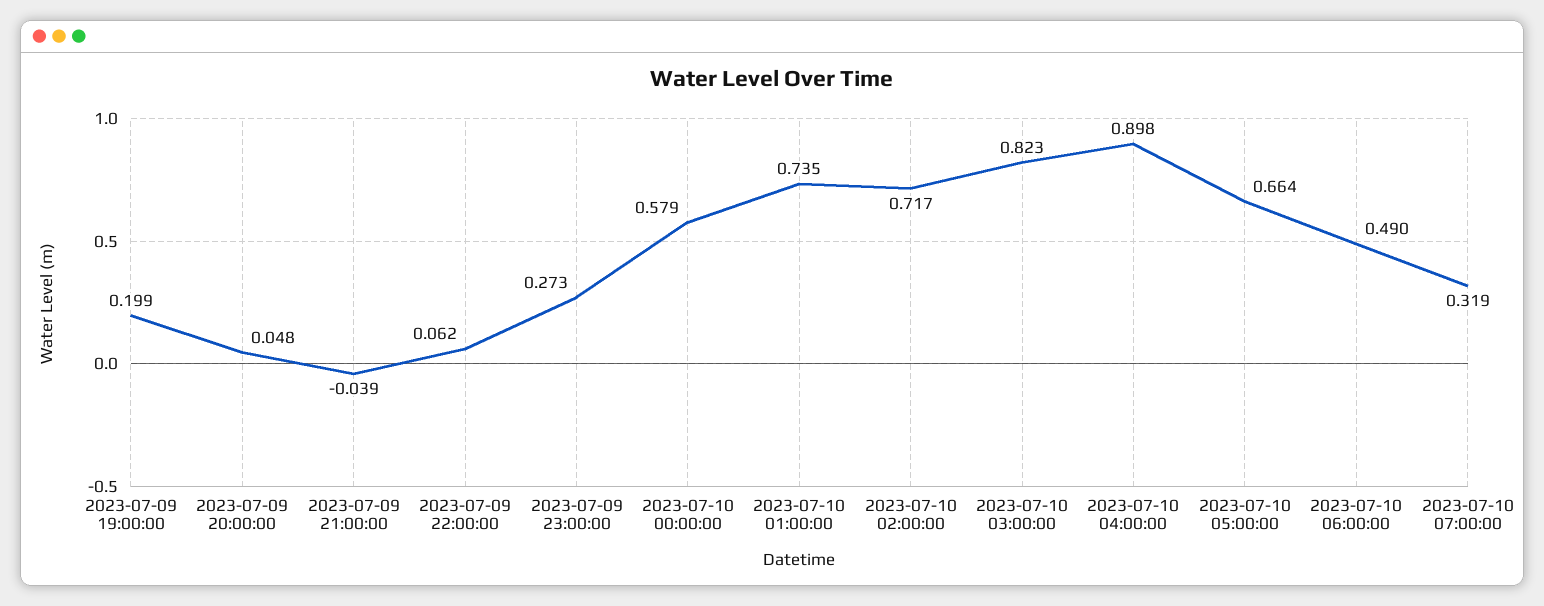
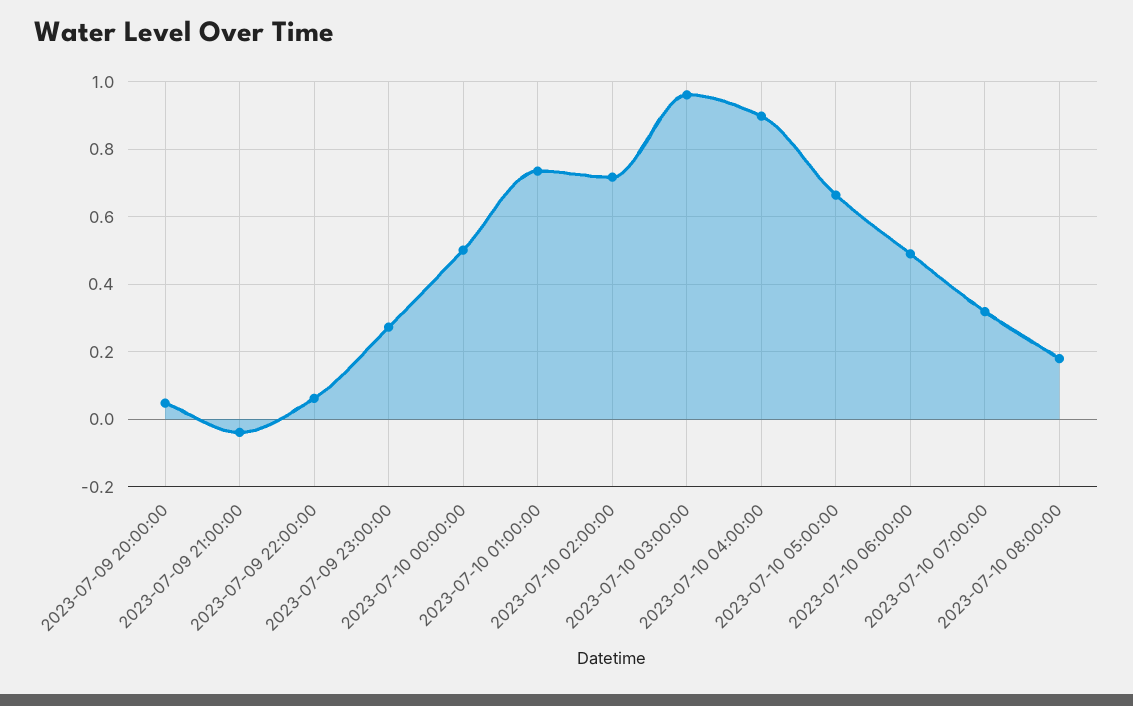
2023-07-09 19:00:00: 0.199 -> none
2023-07-10 00:00:00: 0.579 -> 0.5
2023-07-10 03:00:00: 0.823 -> 0.96
2023-07-10 08:00:00: none -> 0.18

